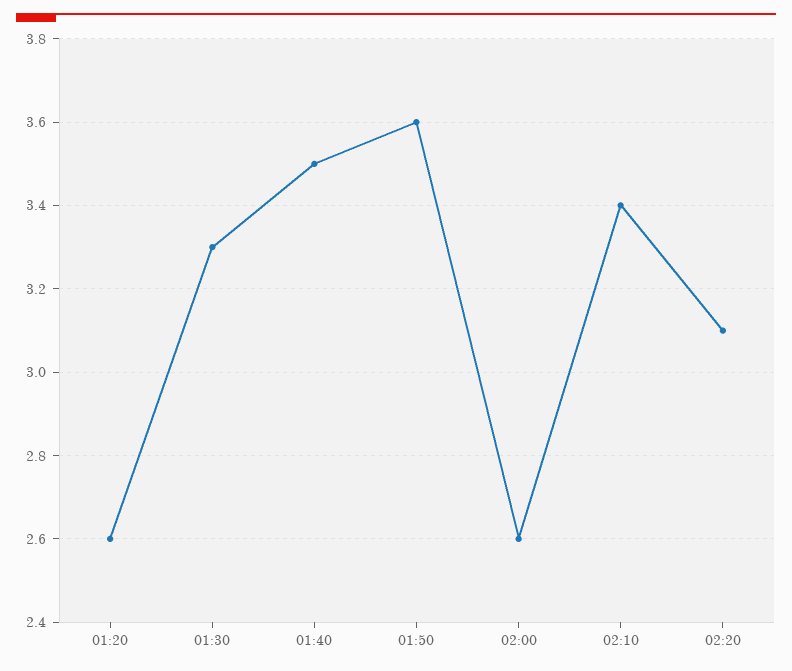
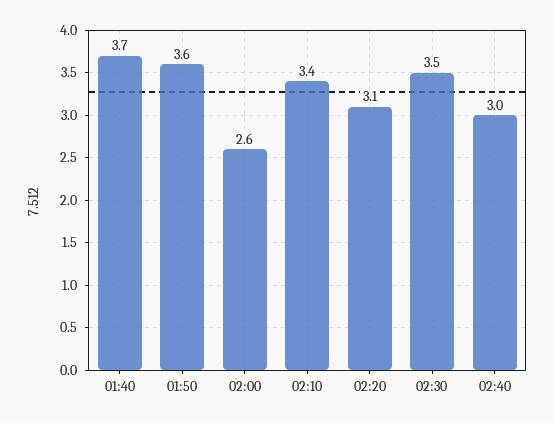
01:20: 2.6 -> none
01:30: 3.3 -> none
01:40: 3.5 -> 3.7
02:30: none -> 3.5
02:40: none -> 3

